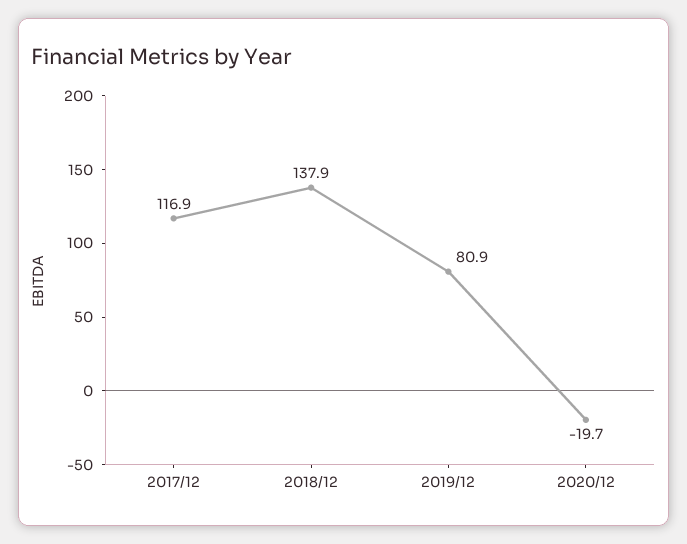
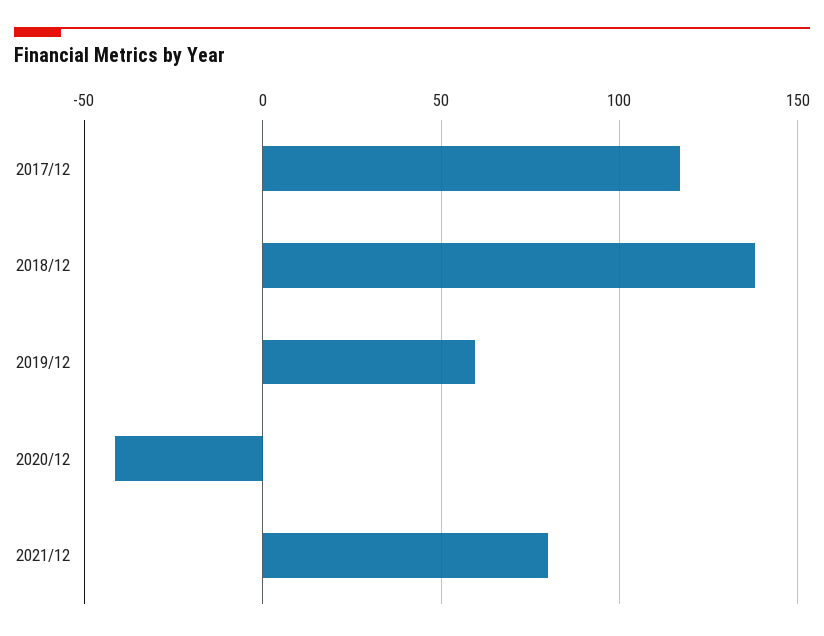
2019/12: 80.9 -> 60
2020/12: -19.7 -> -40
2021/12: none -> 80

